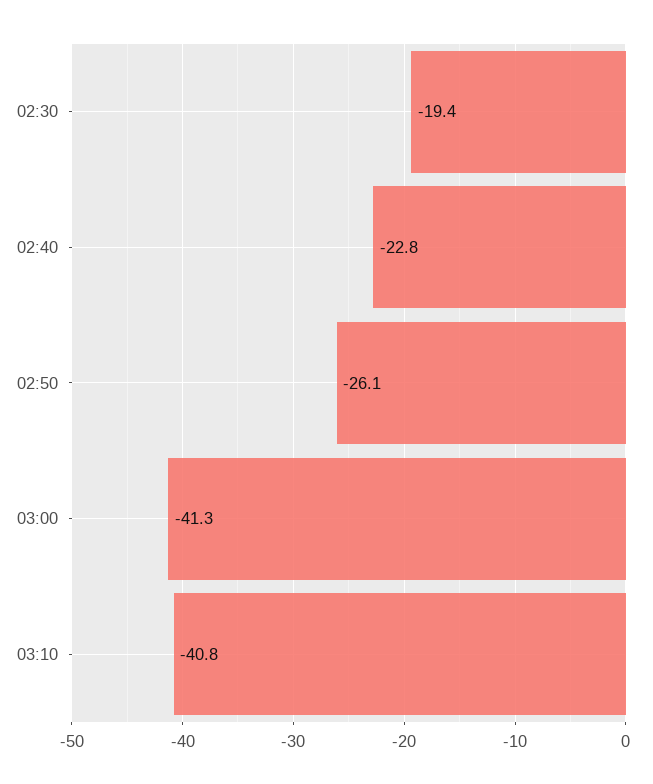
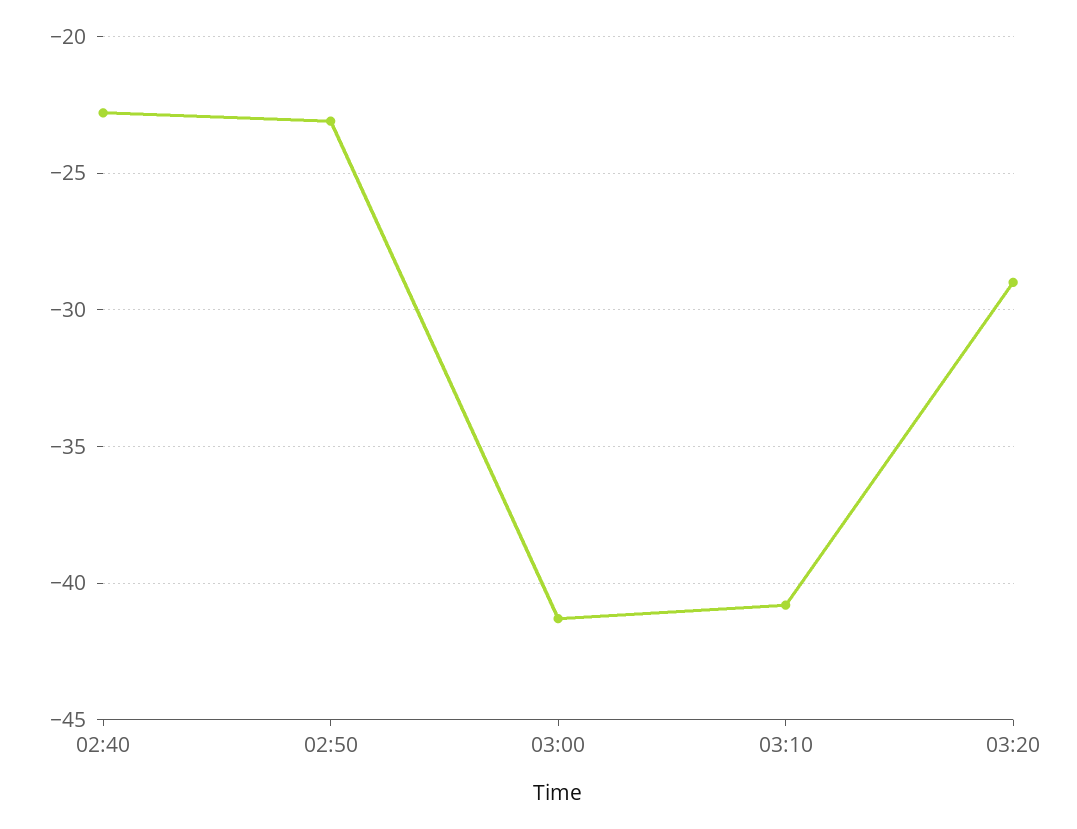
02:30: -19.4 -> none
02:50: -26.1 -> -23
03:20: none -> -29

